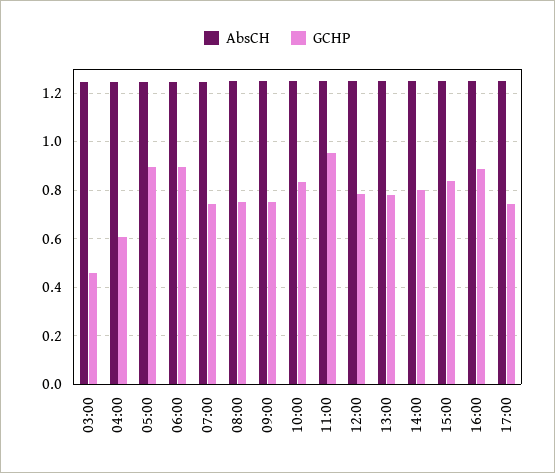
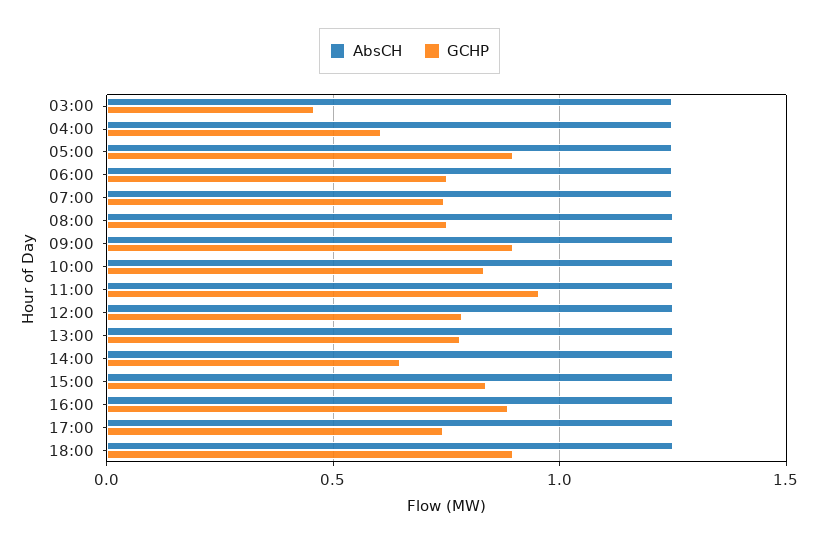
GCHP, 06:00: 0.9 -> 0.75
GCHP, 09:00: 0.75 -> 0.9
GCHP, 14:00: 0.8 -> 0.65
AbsCH, 18:00: none -> 1.25
GCHP, 18:00: none -> 0.9

